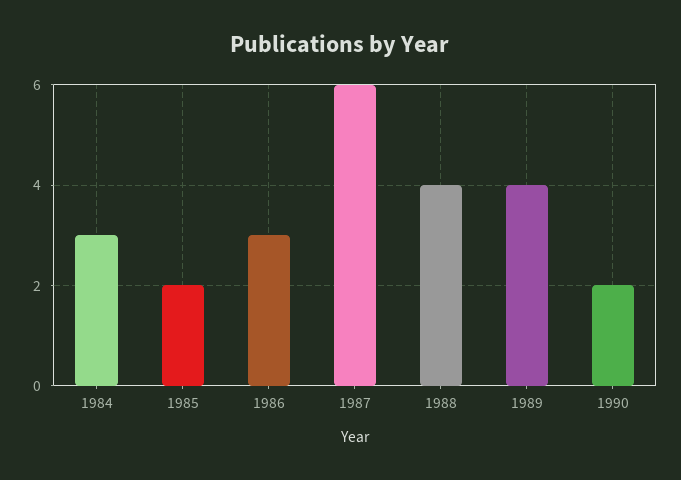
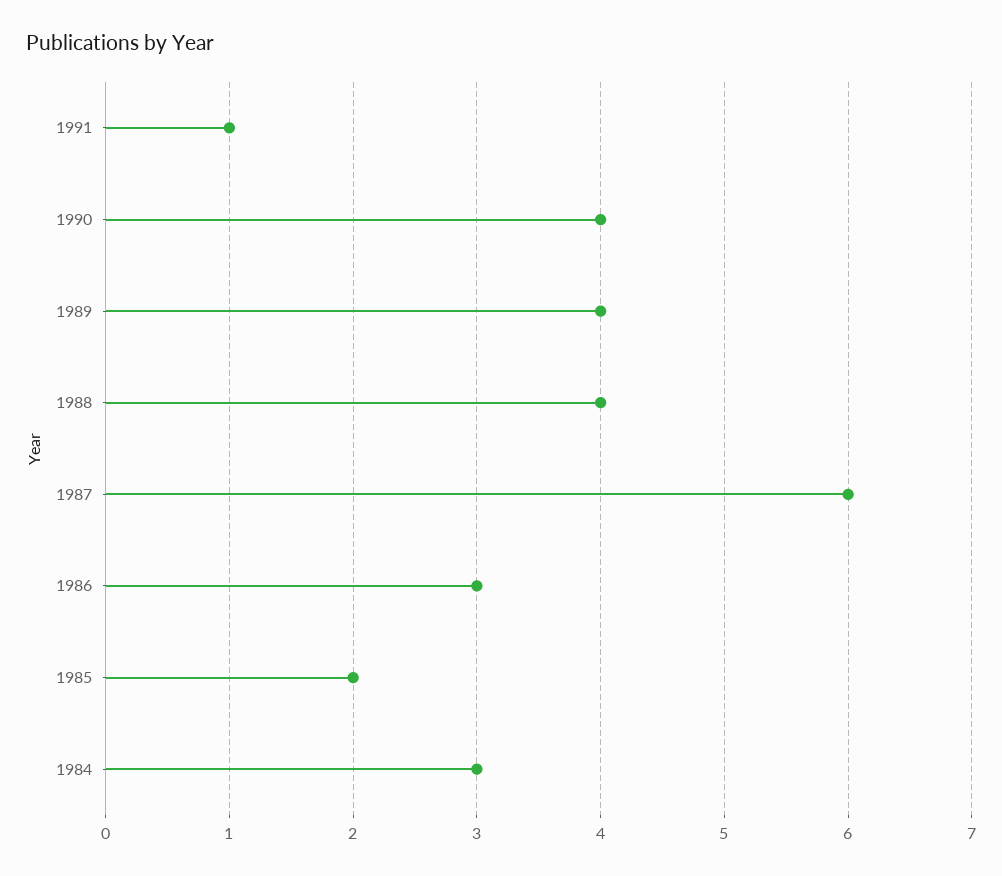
1990: 2 -> 4
1991: none -> 1

